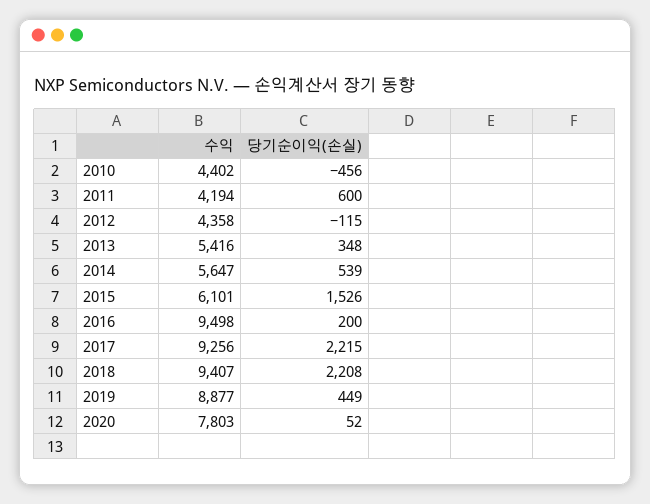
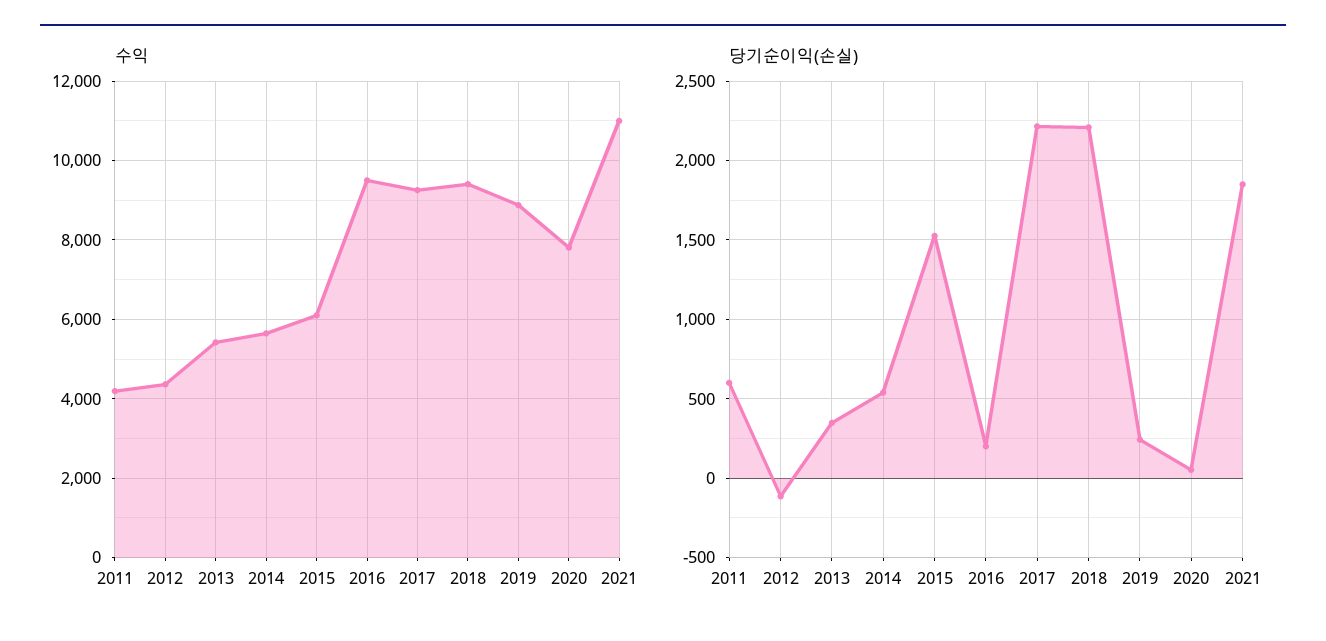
수익, 2010: 4402 -> none
당기순이익(손실), 2010: -456 -> none
당기순이익(손실), 2019: 449 -> 250
수익, 2021: none -> 11000
당기순이익(손실), 2021: none -> 1850

